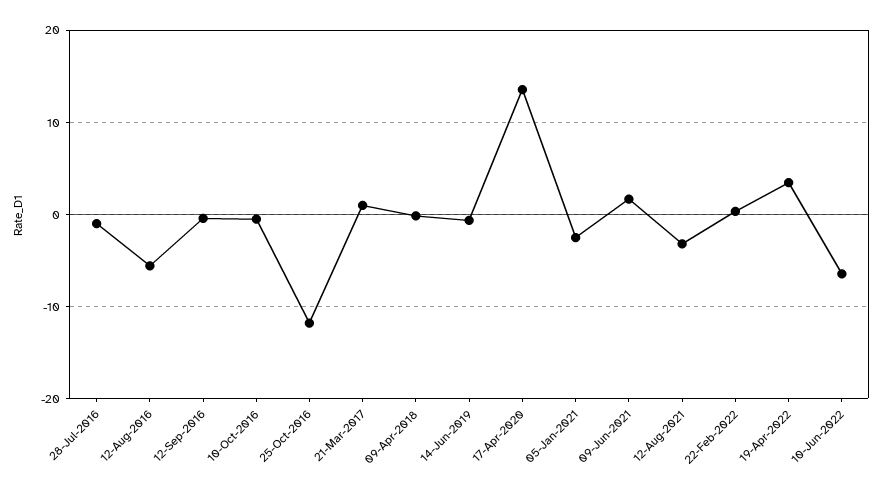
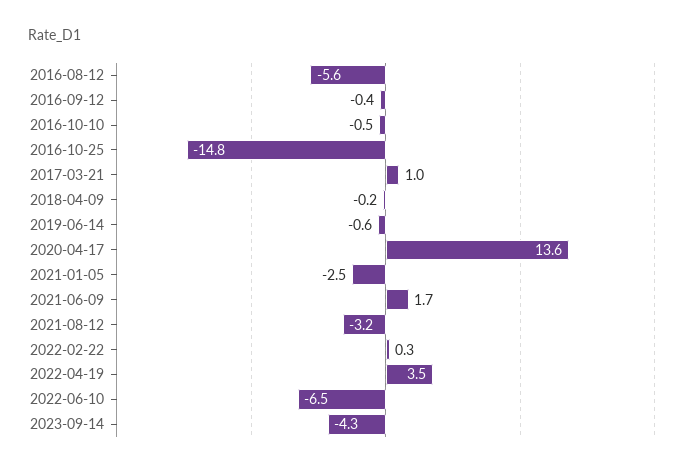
28-Jul-2016: -1 -> none
25-Oct-2016: -12 -> -14.8
2023-09-14: none -> -4.3

